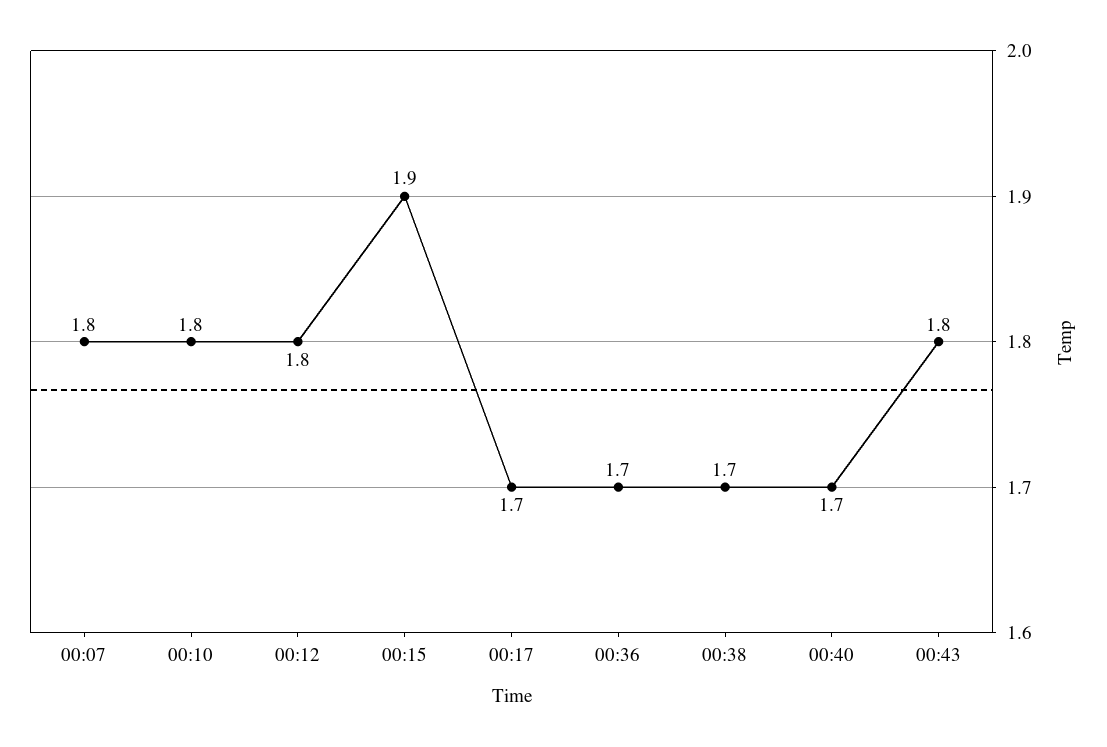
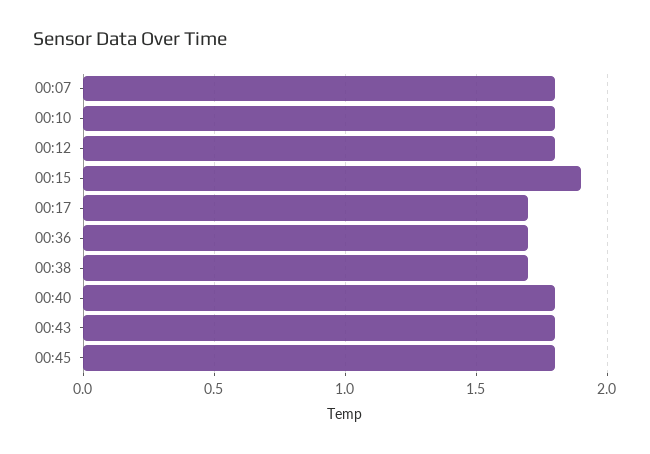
00:40: 1.7 -> 1.8
00:45: none -> 1.8

